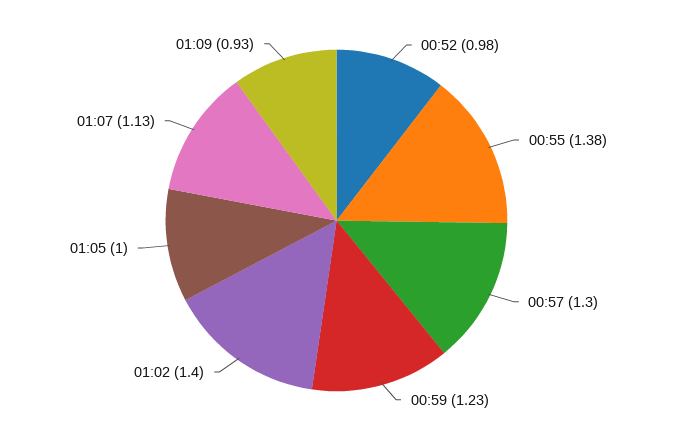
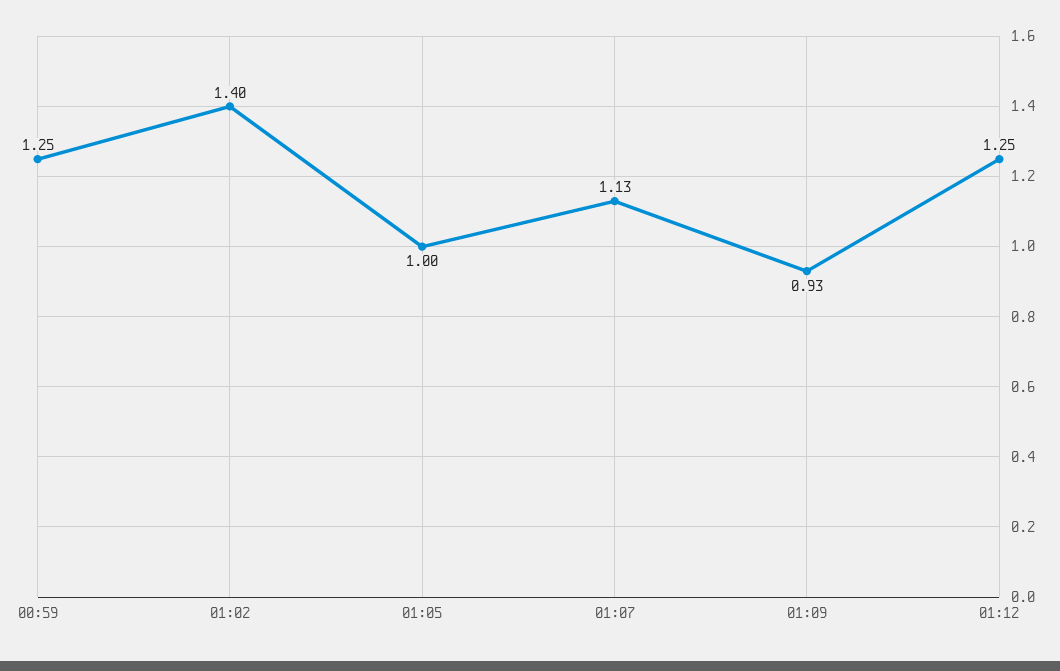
00:52: 0.98 -> none
00:55: 1.38 -> none
00:57: 1.3 -> none
00:59: 1.23 -> 1.25
01:12: none -> 1.25

